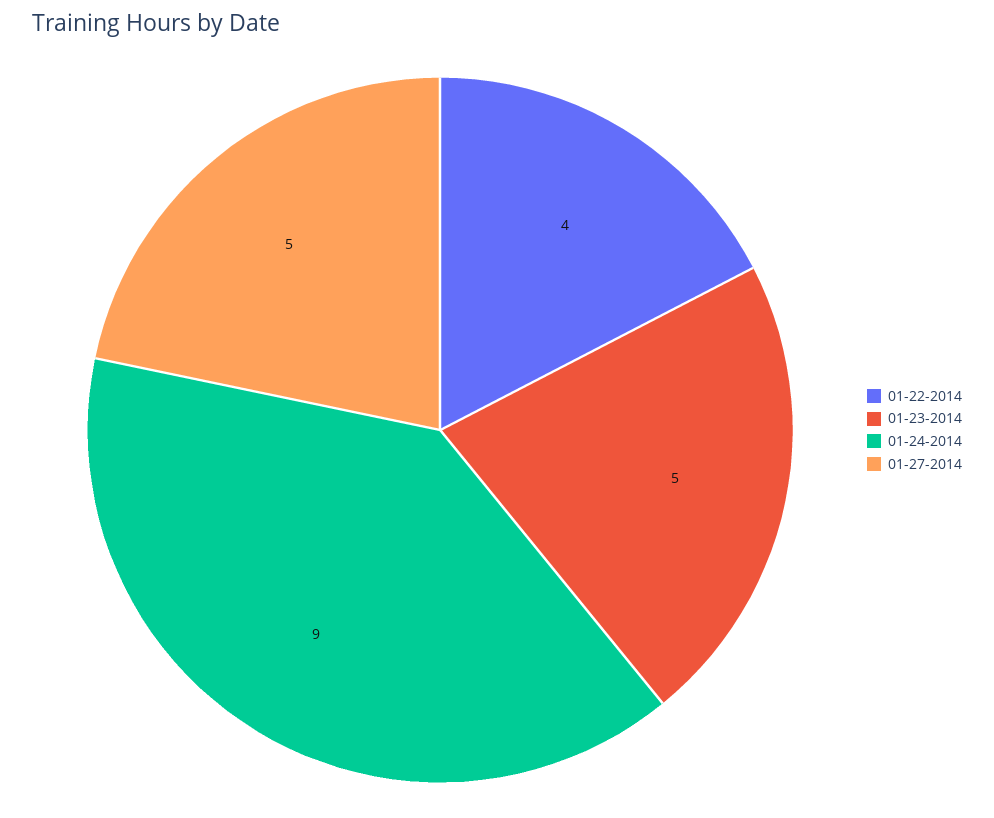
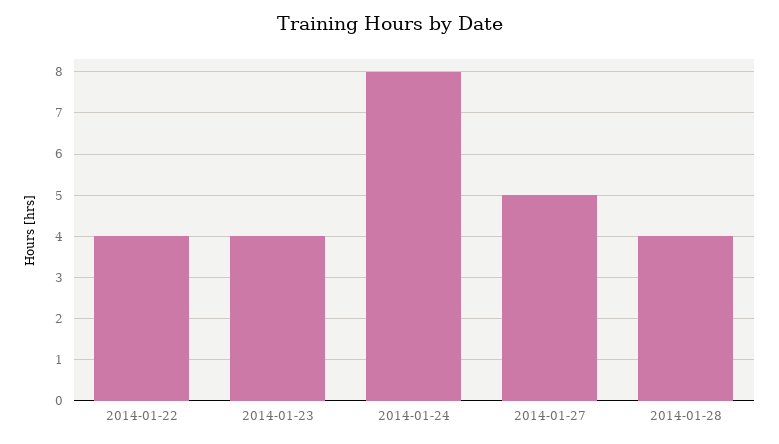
01-23-2014: 5 -> 4
01-24-2014: 9 -> 8
2014-01-28: none -> 4

